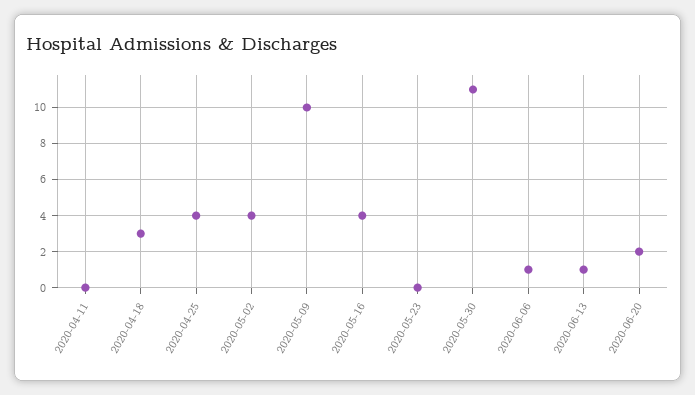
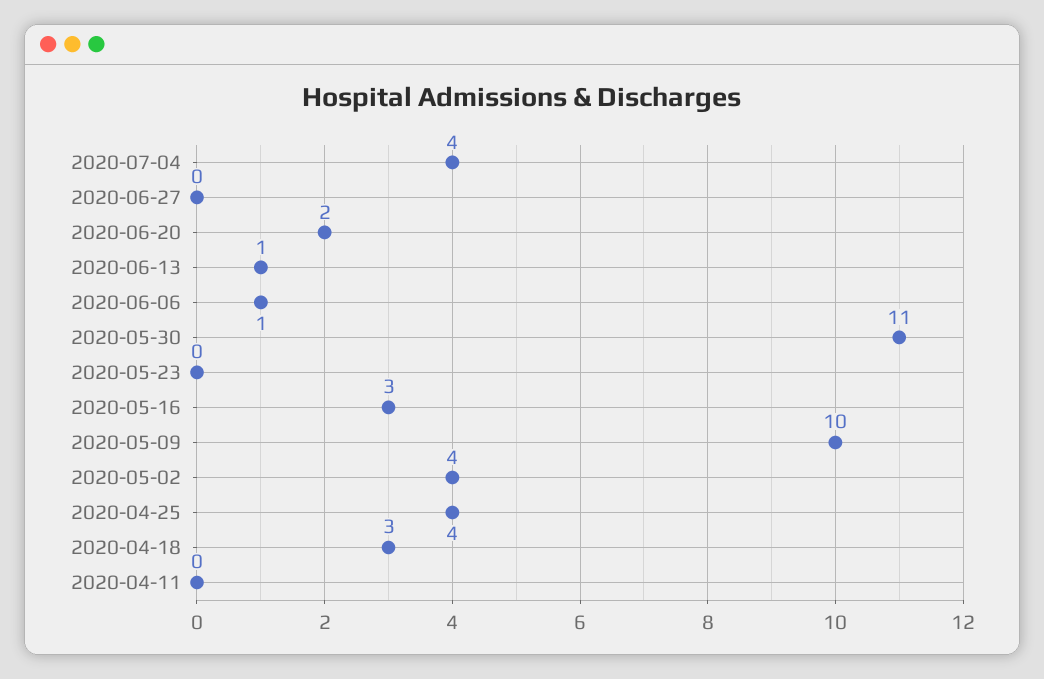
2020-05-16: 4 -> 3
2020-07-04: none -> 4
2020-06-27: none -> 0

